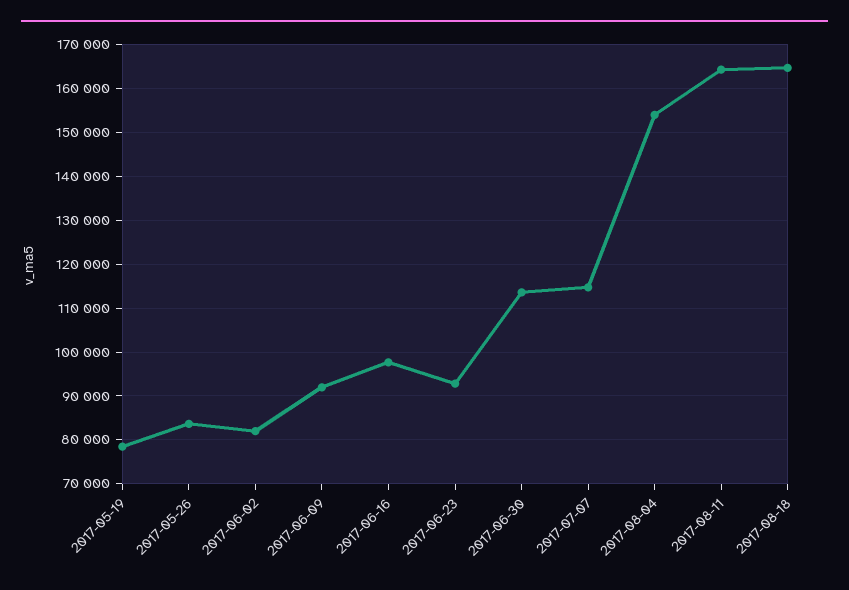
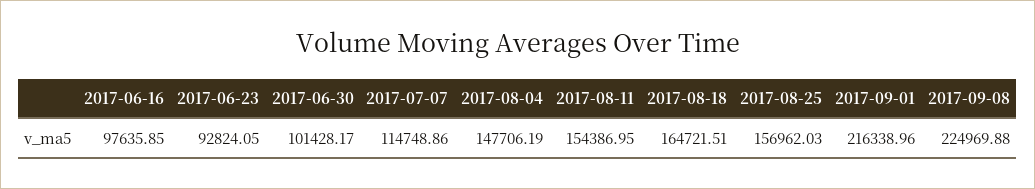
2017-05-19: 78000 -> none
2017-05-26: 84000 -> none
2017-06-02: 82000 -> none
2017-06-09: 92000 -> none
2017-06-30: 114000 -> 101428.17
2017-08-04: 154000 -> 147706.19
2017-08-11: 164000 -> 154386.95
2017-08-25: none -> 156962.03
2017-09-01: none -> 216338.96
2017-09-08: none -> 224969.88

